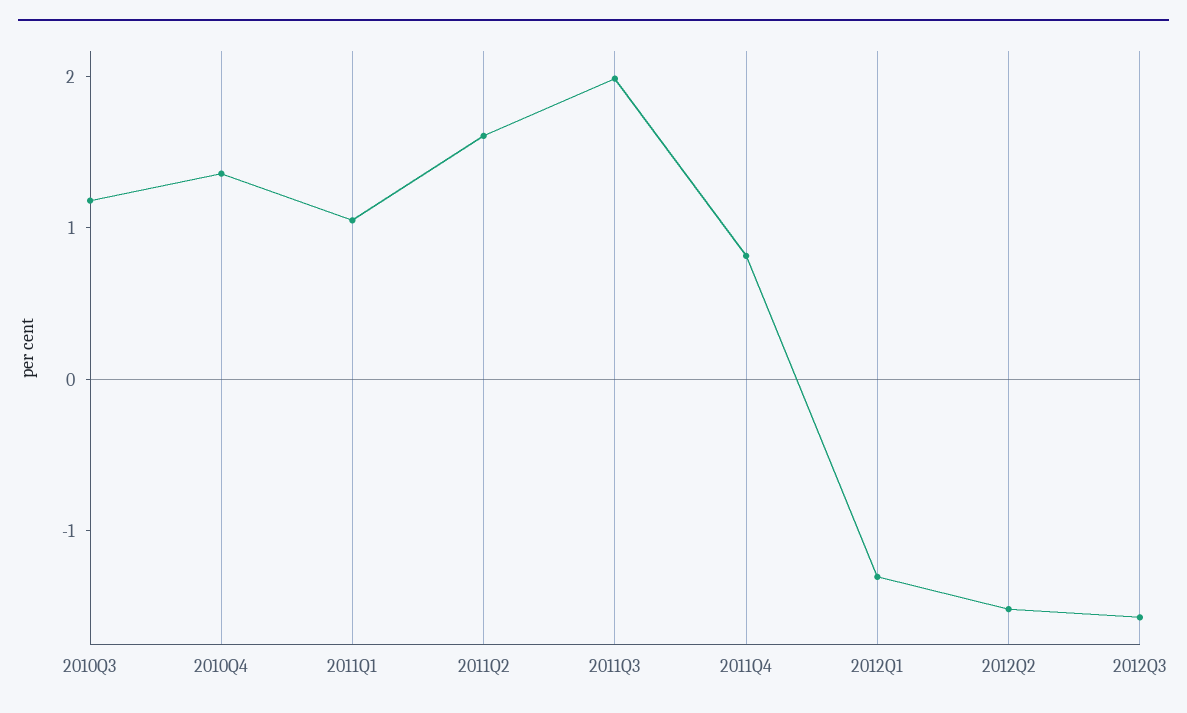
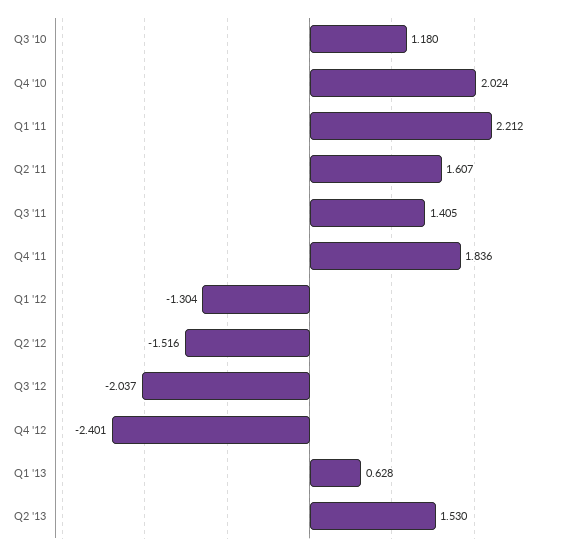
2010Q4: 1.4 -> 2.024
2011Q1: 1 -> 2.212
2011Q3: 2 -> 1.405
2011Q4: 0.8 -> 1.836
2012Q3: -1.6 -> -2.037
Q4 '12: none -> -2.401
Q1 '13: none -> 0.628
Q2 '13: none -> 1.53

